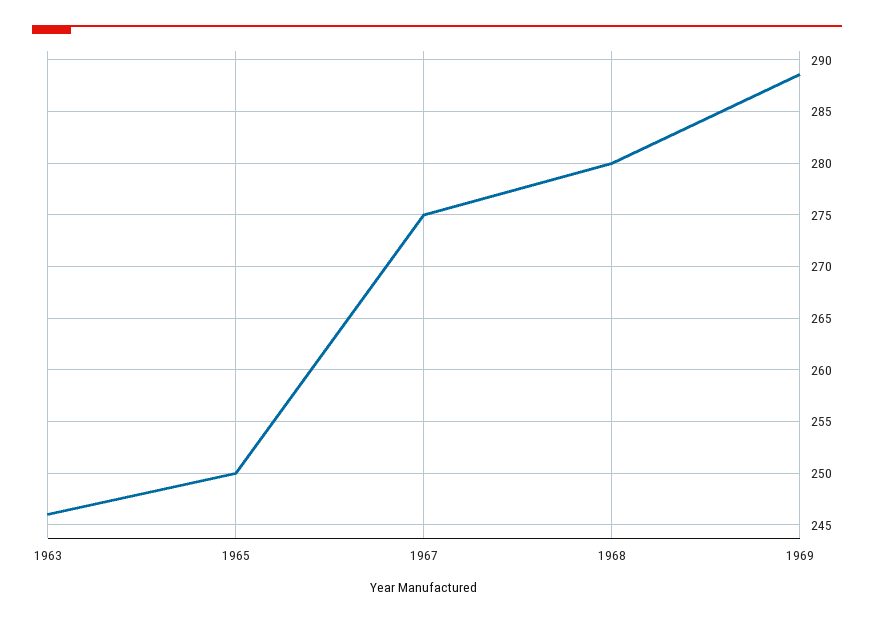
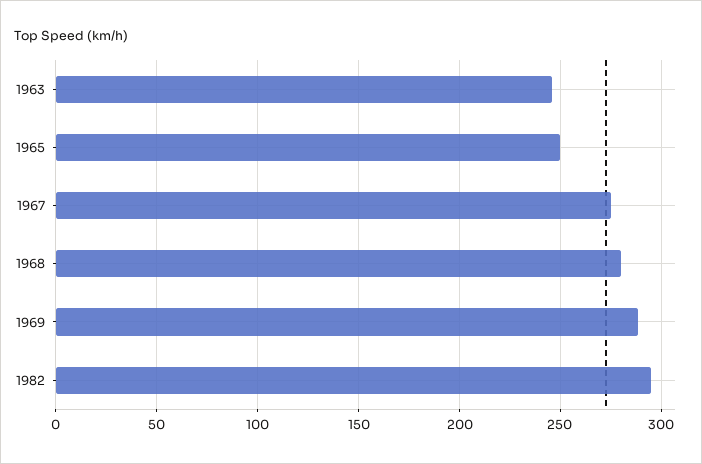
1982: none -> 295

